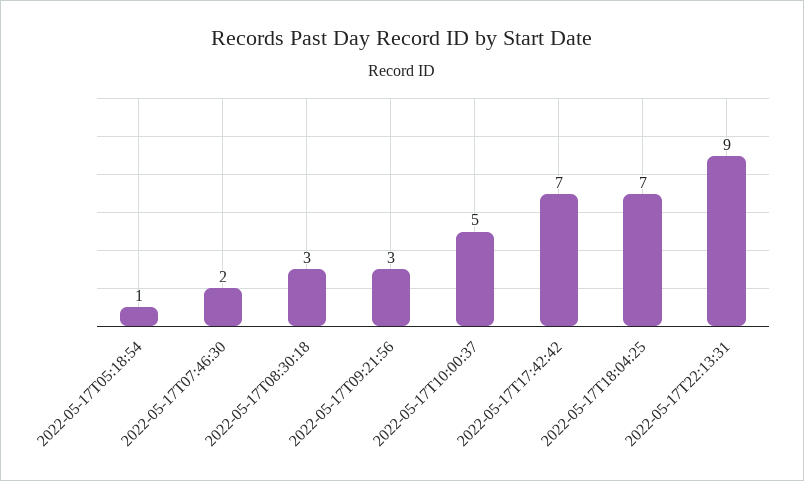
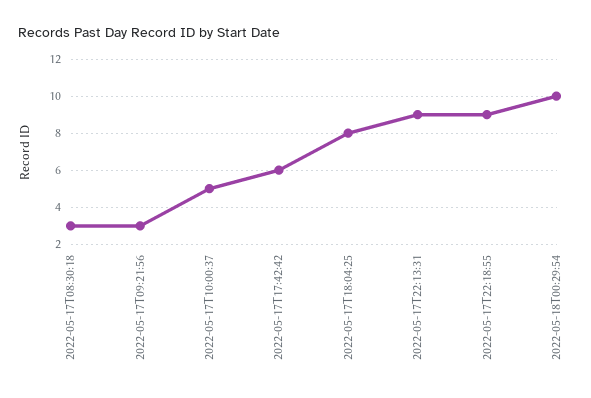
2022-05-17T05:18:54: 1 -> none
2022-05-17T07:46:30: 2 -> none
2022-05-17T17:42:42: 7 -> 6
2022-05-17T18:04:25: 7 -> 8
2022-05-17T22:18:55: none -> 9
2022-05-18T00:29:54: none -> 10

